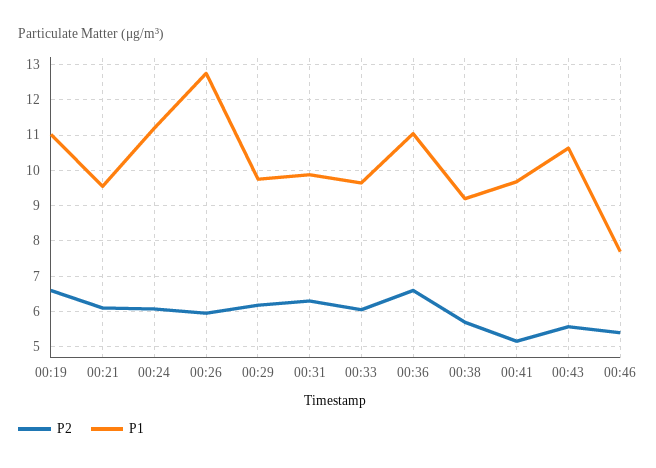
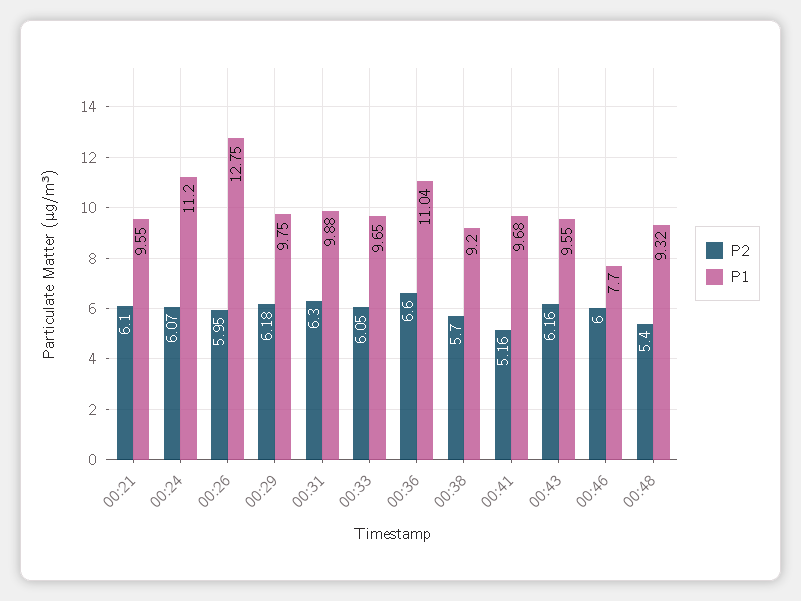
P2, 00:19: 6.6 -> none
P1, 00:19: 11 -> none
P2, 00:43: 5.6 -> 6.16
P1, 00:43: 10.6 -> 9.55
P2, 00:46: 5.4 -> 6
P2, 00:48: none -> 5.4
P1, 00:48: none -> 9.32

